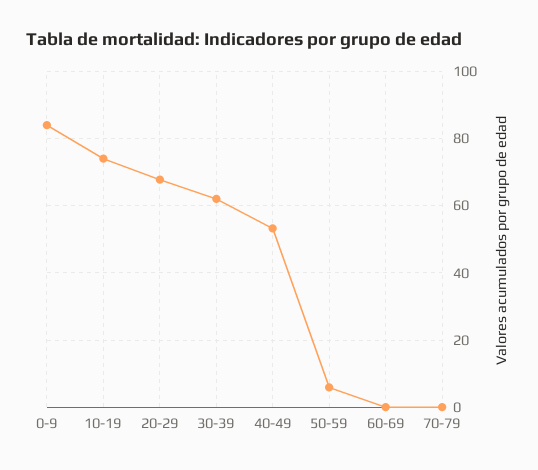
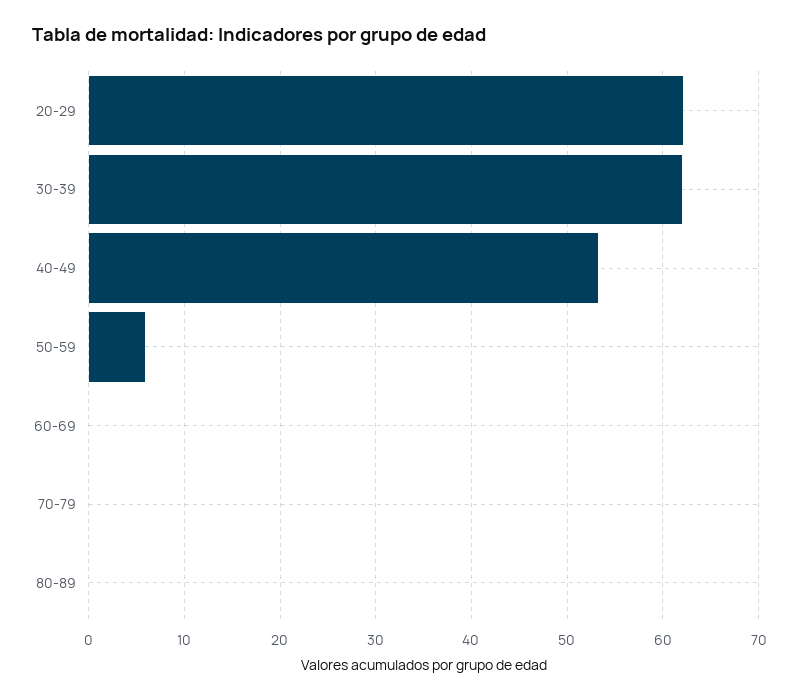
0-9: 84 -> none
10-19: 74 -> none
20-29: 68 -> 62
80-89: none -> 0

